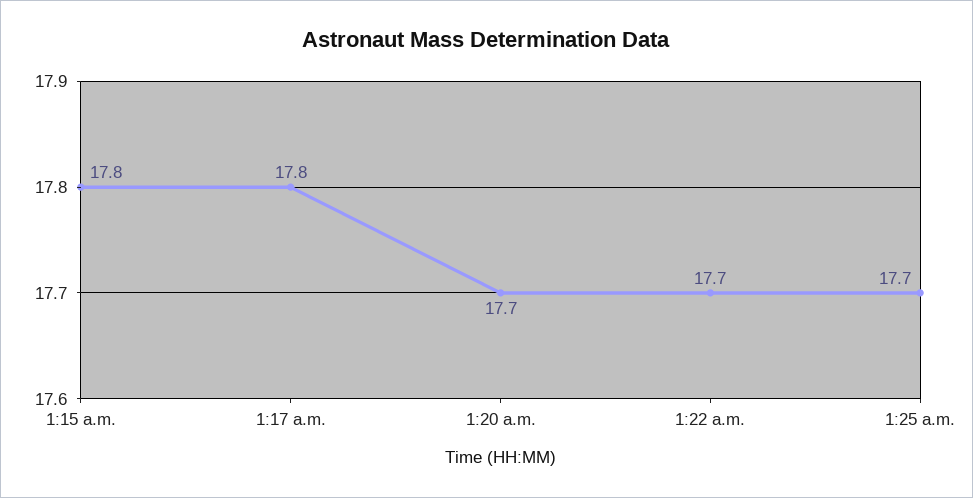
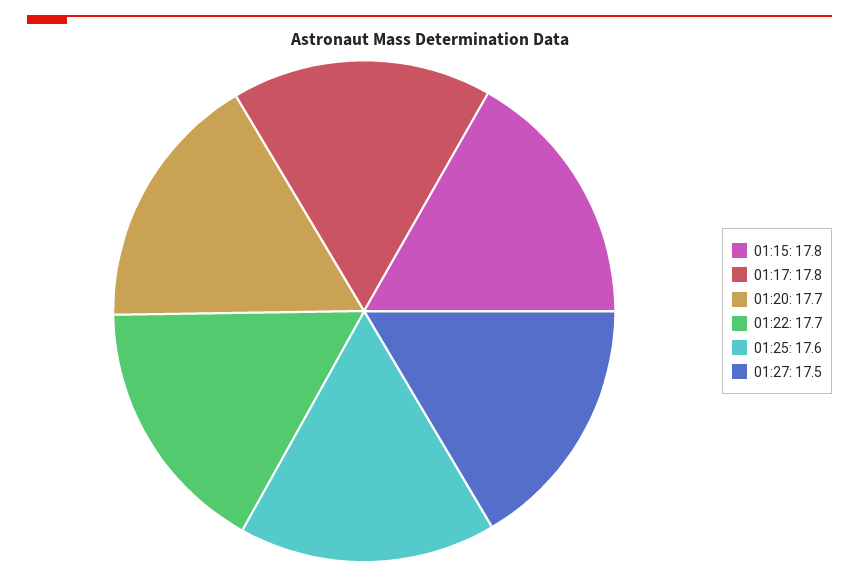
1:25 a.m.: 17.7 -> 17.6
01:27: none -> 17.5

